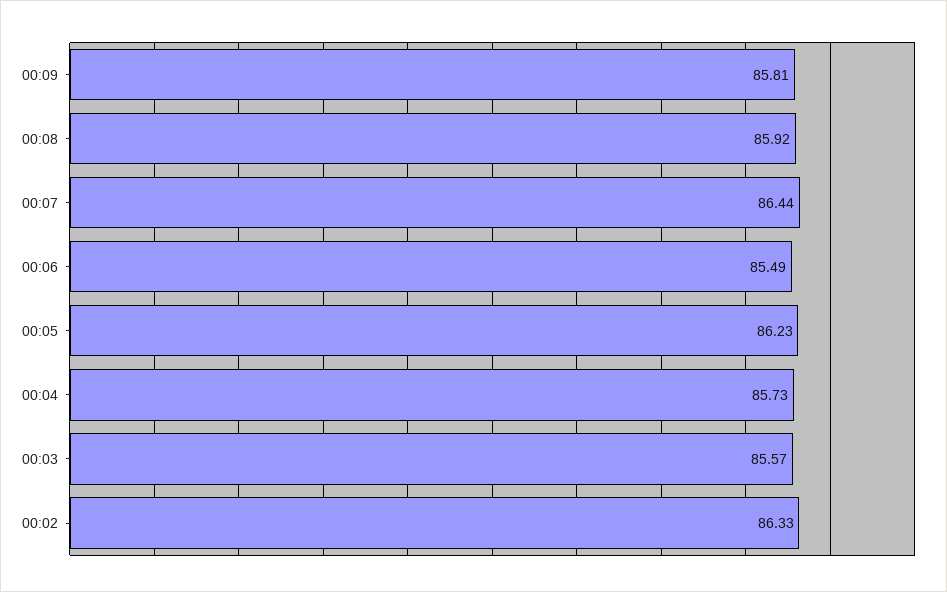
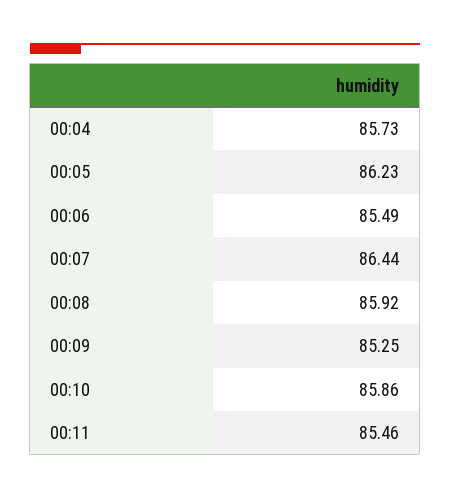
00:09: 85.81 -> 85.25
00:03: 85.57 -> none
00:02: 86.33 -> none
00:10: none -> 85.86
00:11: none -> 85.46

